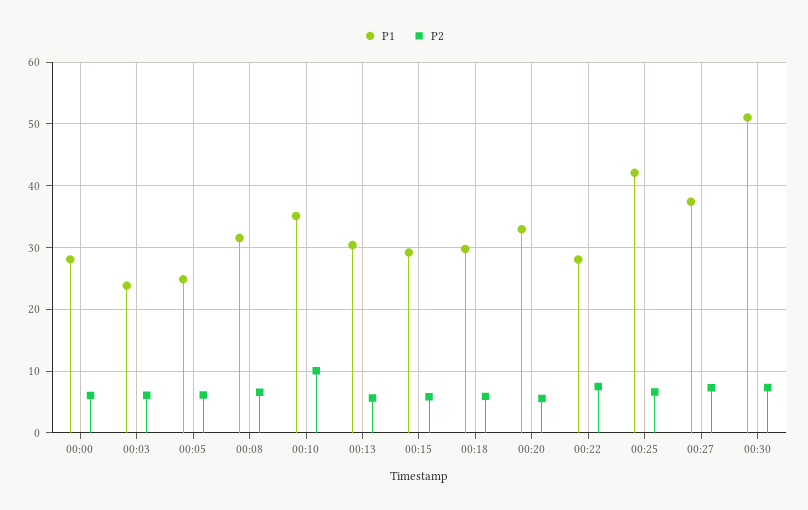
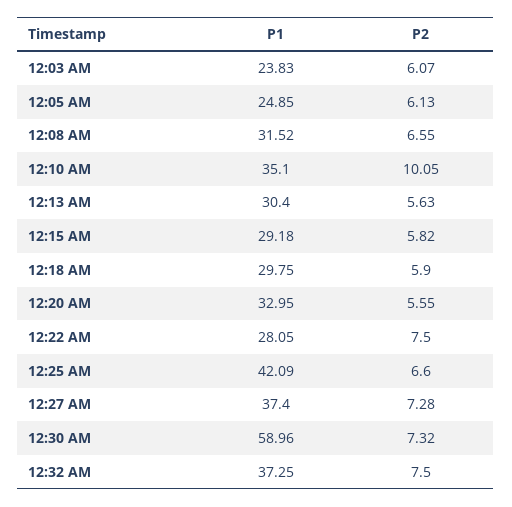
P1, 00:00: 28 -> none
P2, 00:00: 6 -> none
P1, 00:30: 51 -> 58.96
P1, 12:32 AM: none -> 37.25
P2, 12:32 AM: none -> 7.5

